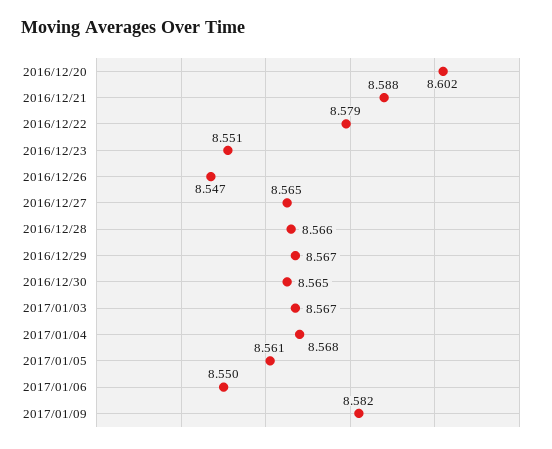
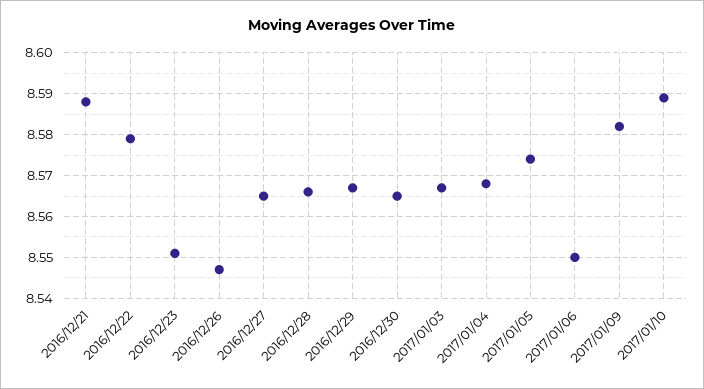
2016/12/20: 8.602 -> none
2017/01/05: 8.561 -> 8.575
2017/01/10: none -> 8.59

